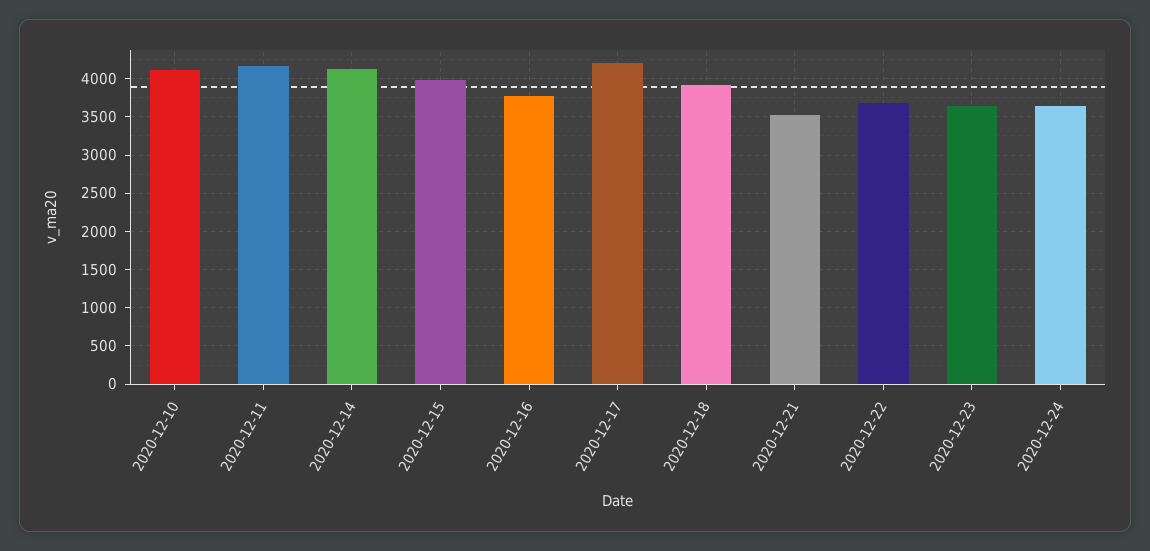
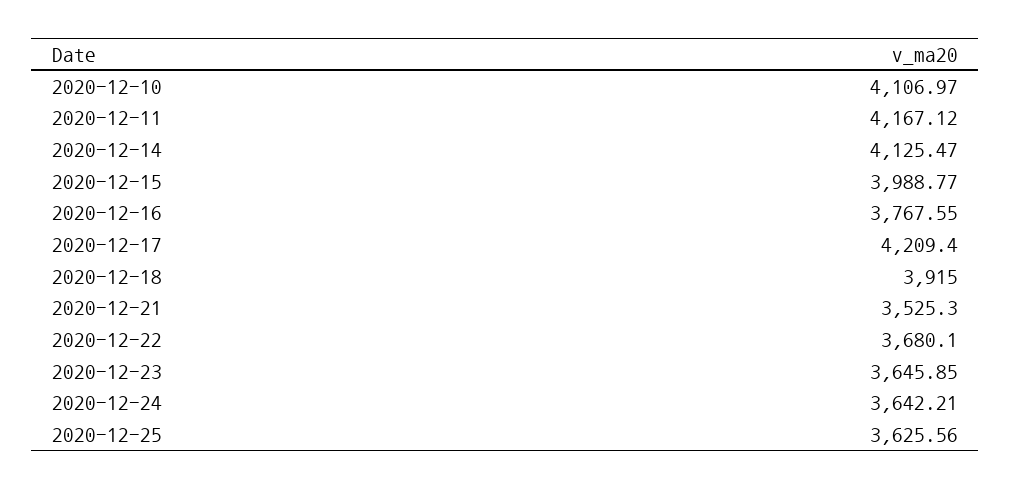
2020-12-25: none -> 3625.56

